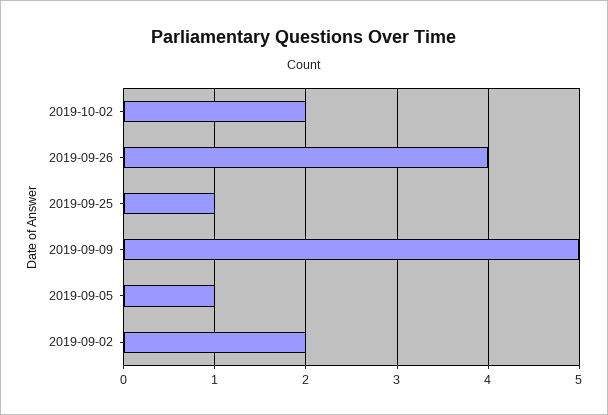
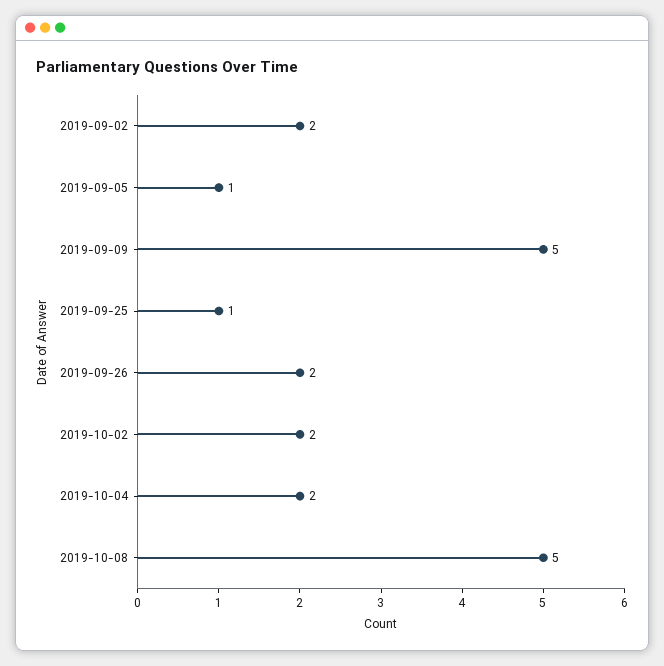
2019-09-26: 4 -> 2
2019-10-04: none -> 2
2019-10-08: none -> 5

